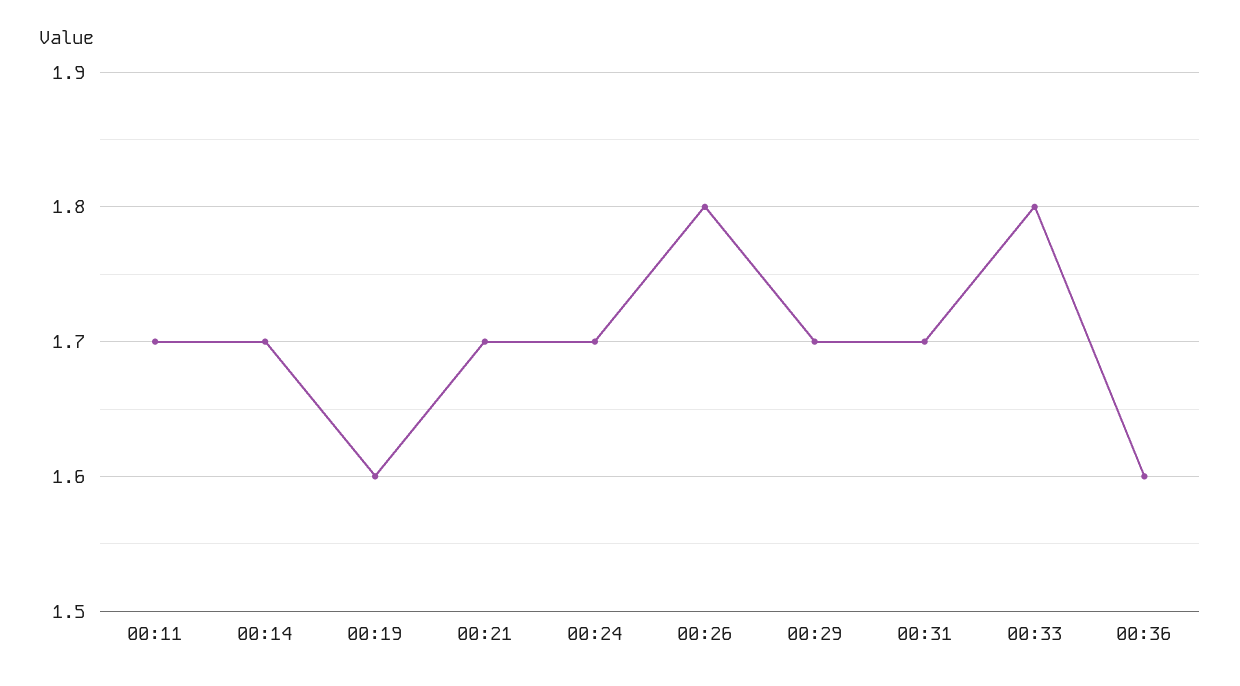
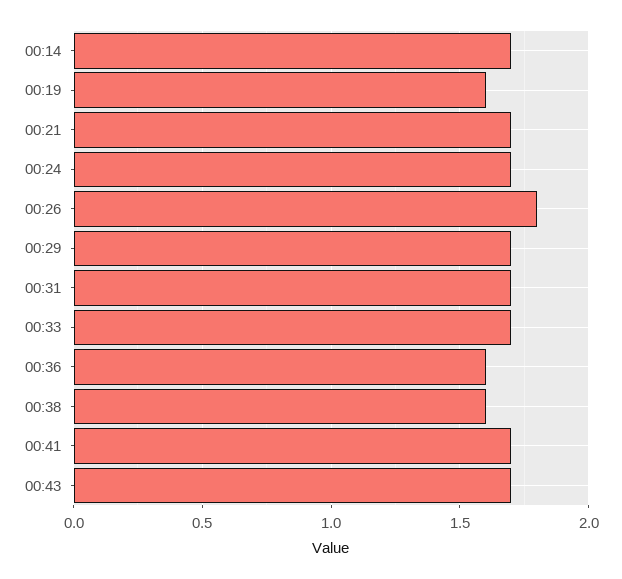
00:11: 1.7 -> none
00:33: 1.8 -> 1.7
00:38: none -> 1.6
00:41: none -> 1.7
00:43: none -> 1.7

